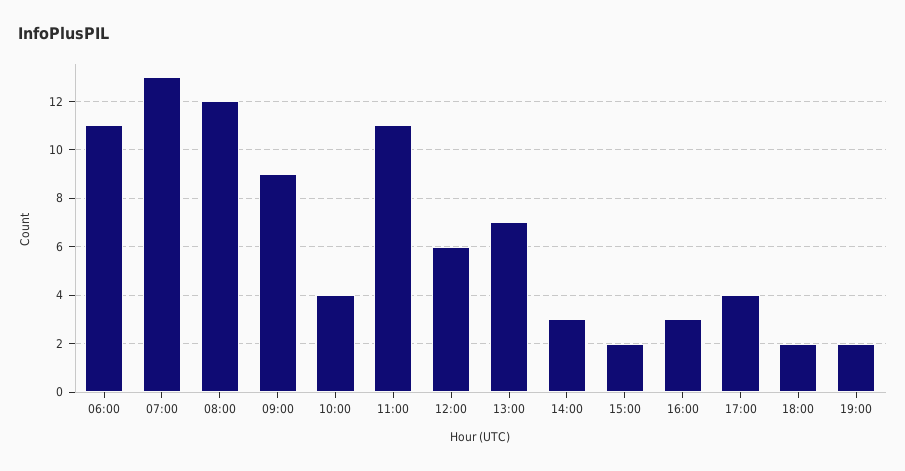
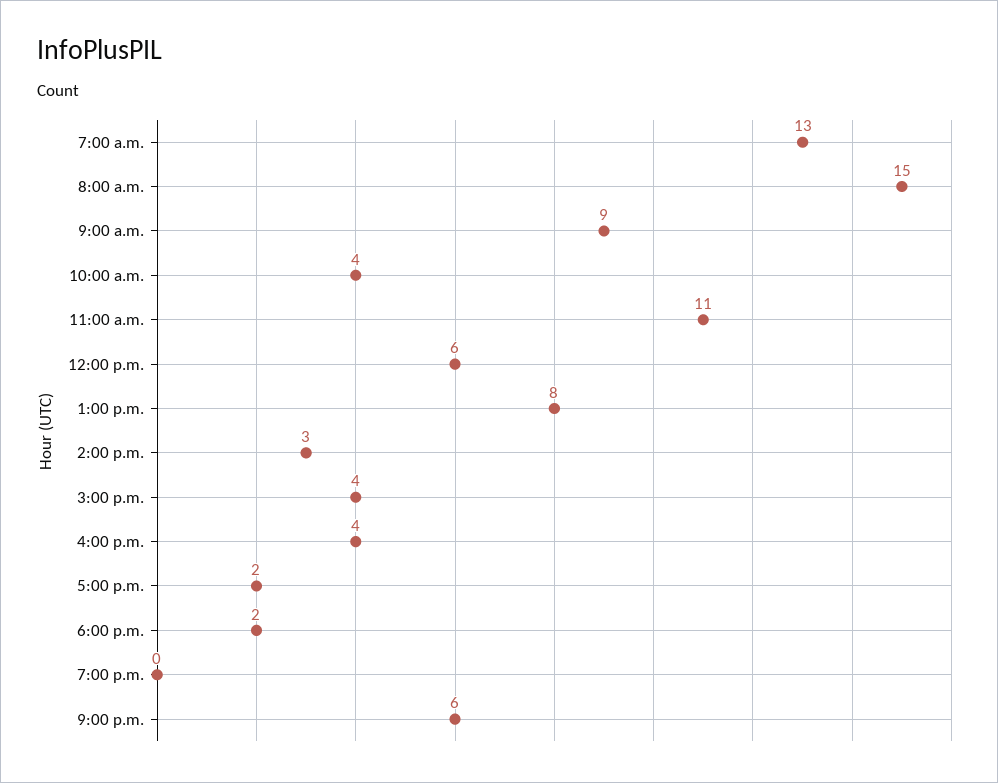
06:00: 11 -> none
08:00: 12 -> 15
13:00: 7 -> 8
15:00: 2 -> 4
16:00: 3 -> 4
17:00: 4 -> 2
19:00: 2 -> 0
9:00 p.m.: none -> 6

